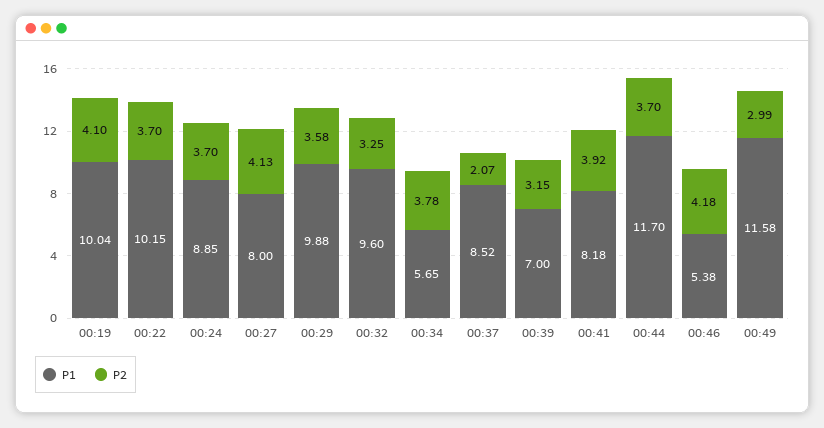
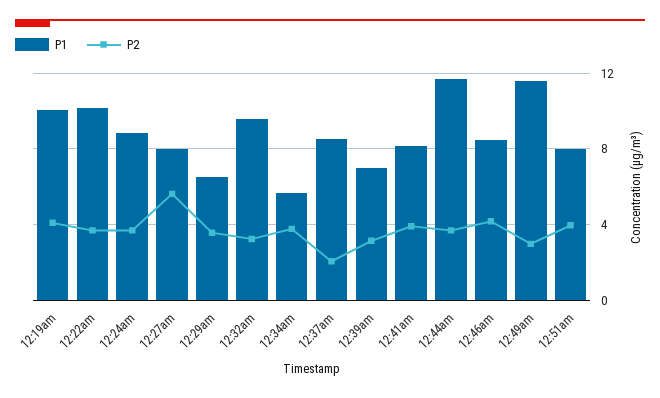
P2, 00:27: 4.13 -> 5.5
P1, 00:29: 9.88 -> 6.5
P1, 00:46: 5.38 -> 8.5
P1, 12:51am: none -> 8
P2, 12:51am: none -> 4

